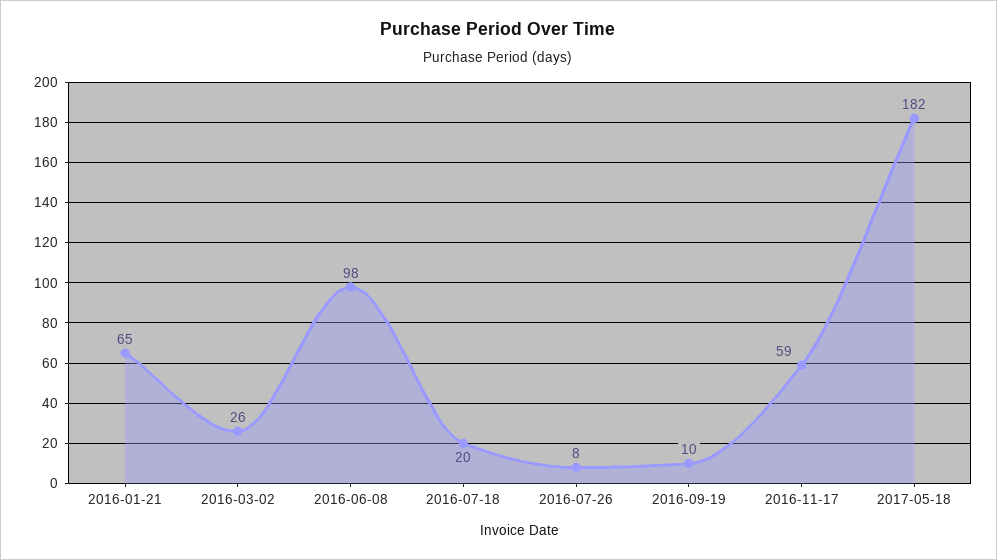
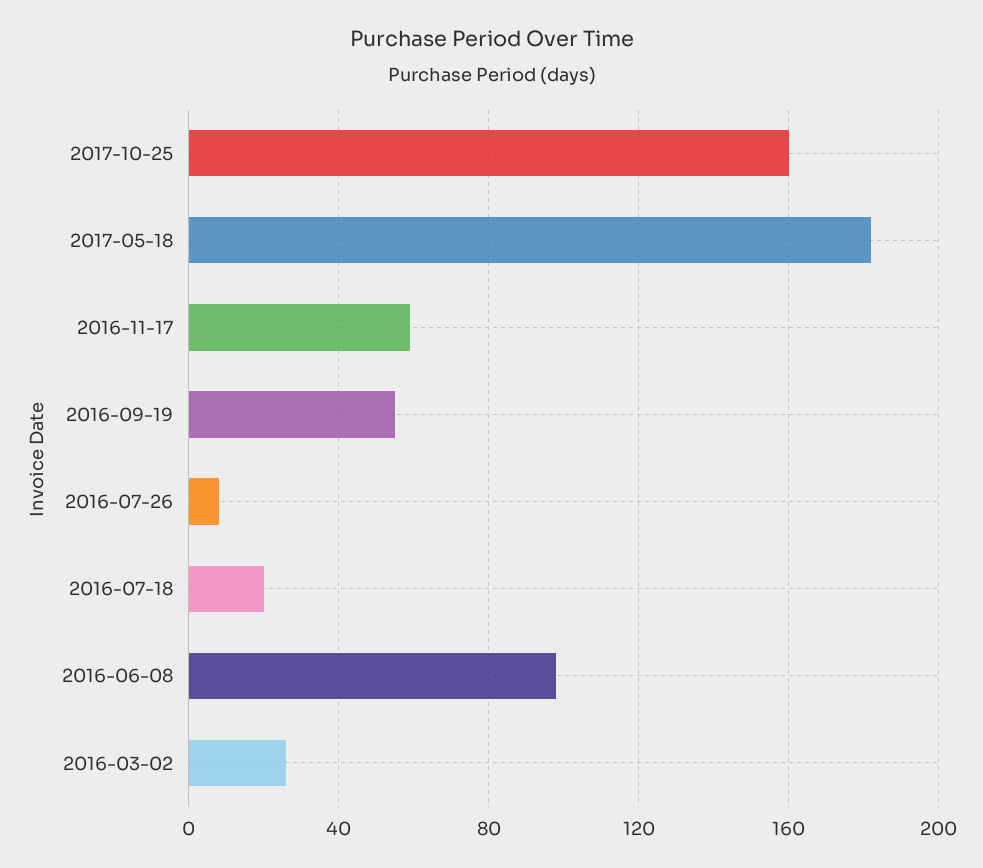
2016-01-21: 65 -> none
2016-09-19: 10 -> 55
2017-10-25: none -> 160

